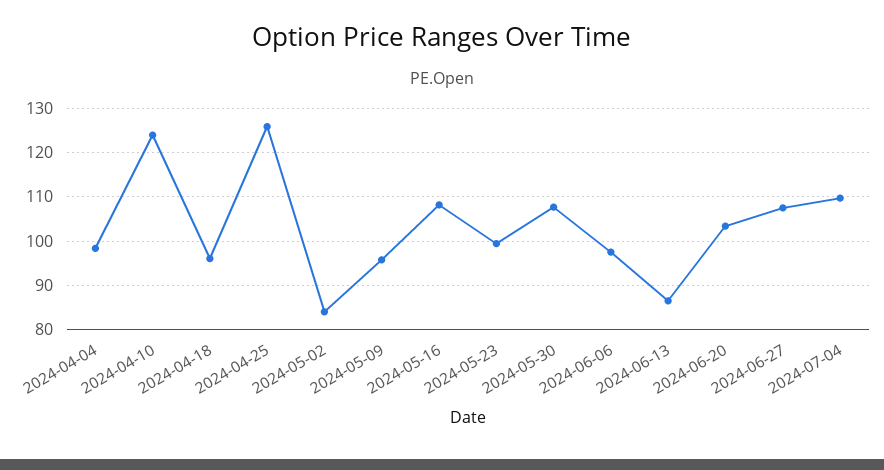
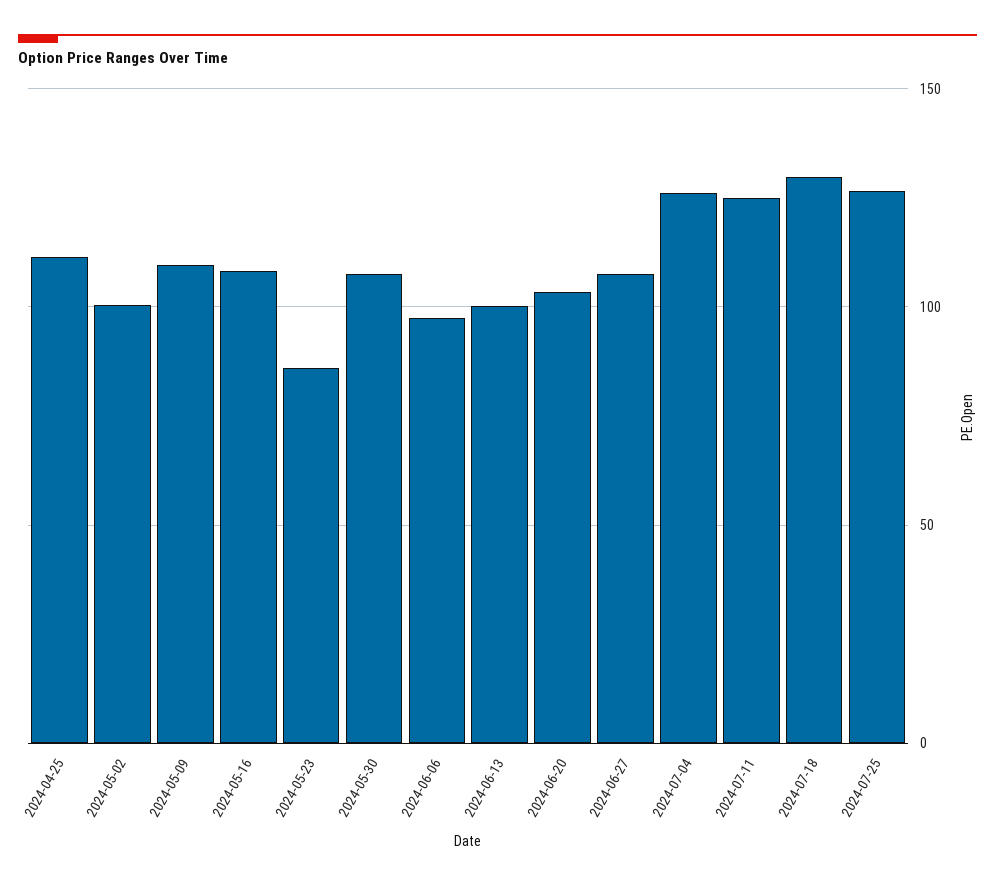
2024-04-04: 98 -> none
2024-04-10: 124 -> none
2024-04-18: 96 -> none
2024-04-25: 126 -> 110
2024-05-02: 84 -> 100
2024-05-09: 96 -> 110
2024-05-23: 100 -> 85
2024-06-13: 86 -> 100
2024-07-04: 110 -> 125
2024-07-11: none -> 125
2024-07-18: none -> 130
2024-07-25: none -> 125

